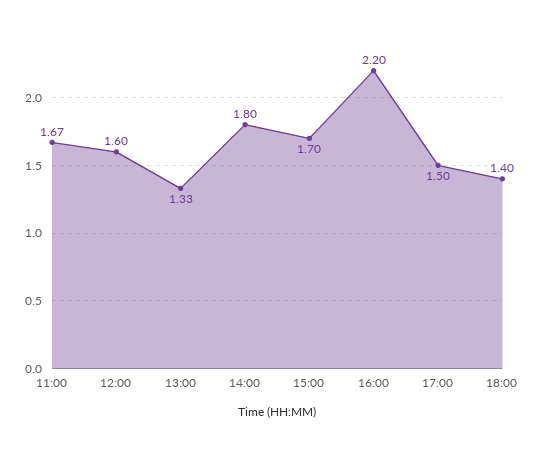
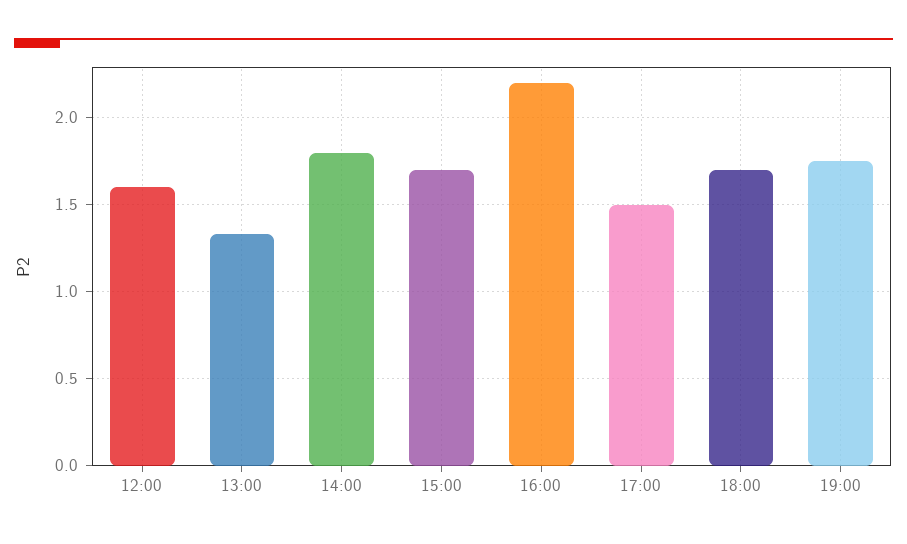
11:00: 1.67 -> none
18:00: 1.4 -> 1.7
19:00: none -> 1.75

